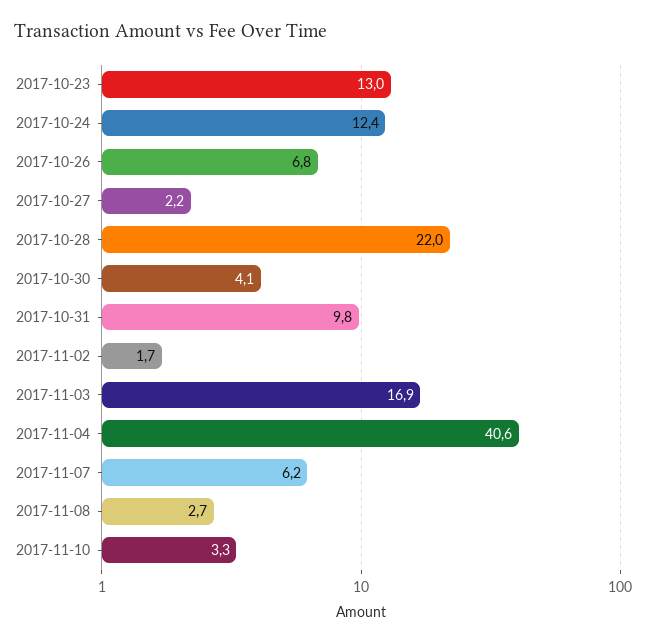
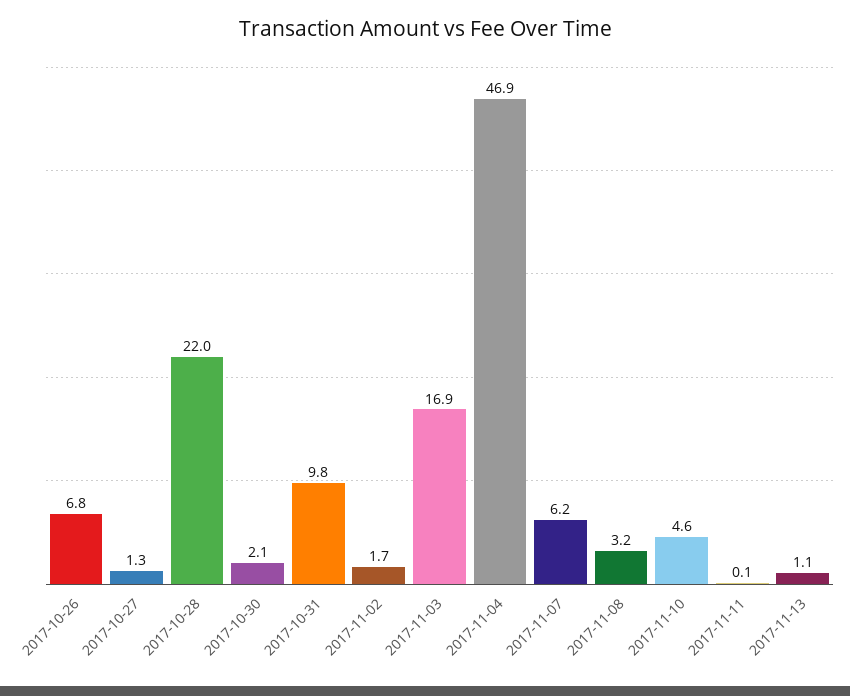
2017-10-23: 13 -> none
2017-10-24: 12.4 -> none
2017-10-27: 2.2 -> 1.3
2017-10-30: 4.1 -> 2.1
2017-11-04: 40.6 -> 46.9
2017-11-08: 2.7 -> 3.2
2017-11-10: 3.3 -> 4.6
2017-11-11: none -> 0.1
2017-11-13: none -> 1.1

